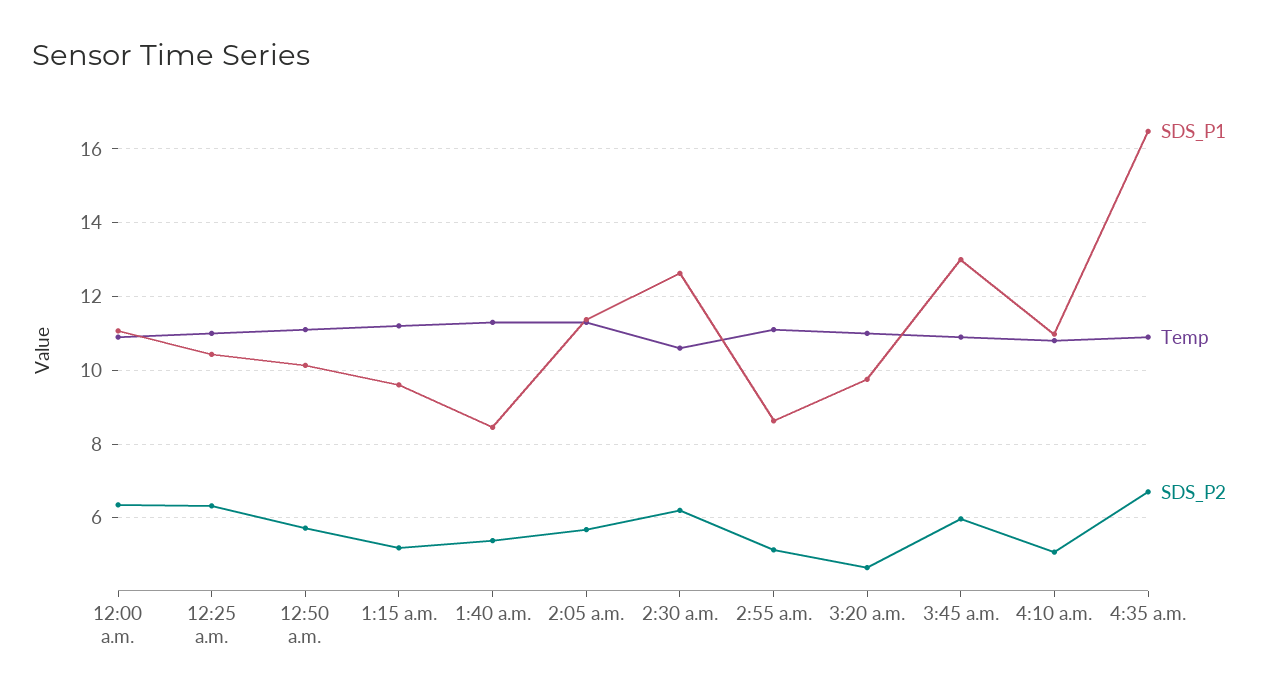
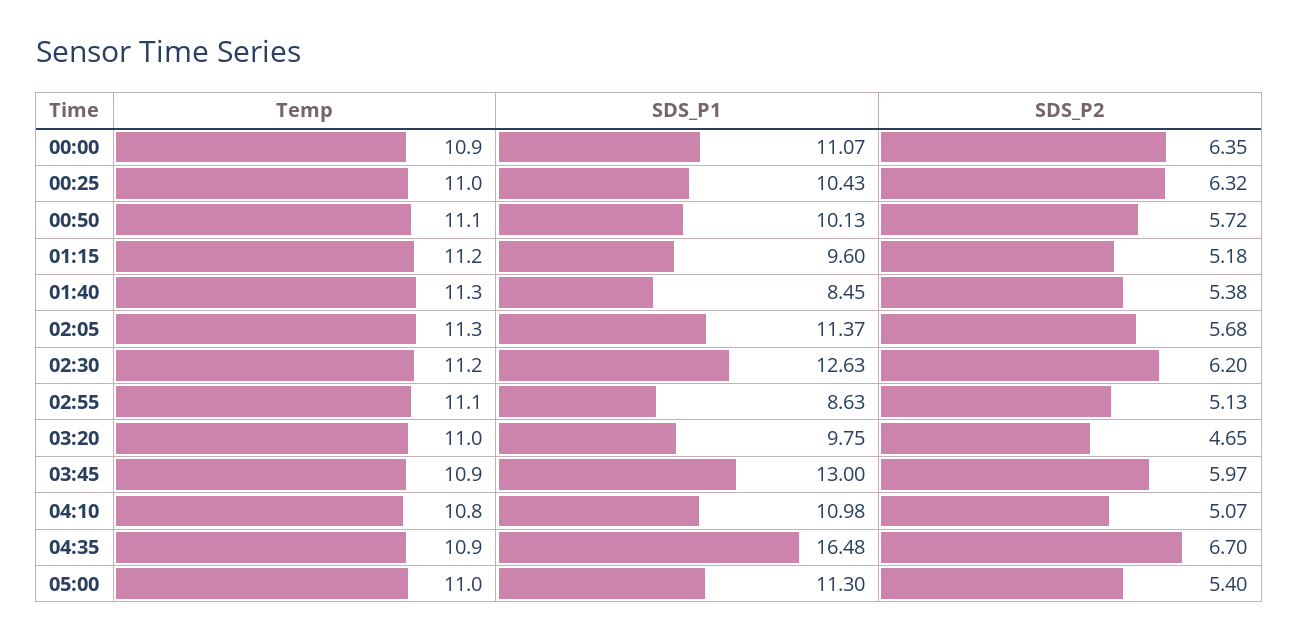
Temp, 2:30 a.m.: 10.6 -> 11.2
Temp, 05:00: none -> 11
SDS_P1, 05:00: none -> 11.3
SDS_P2, 05:00: none -> 5.4

